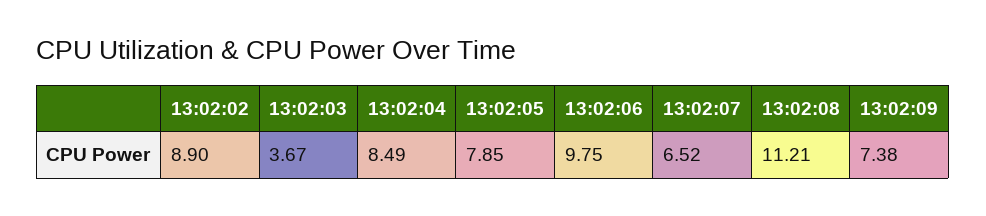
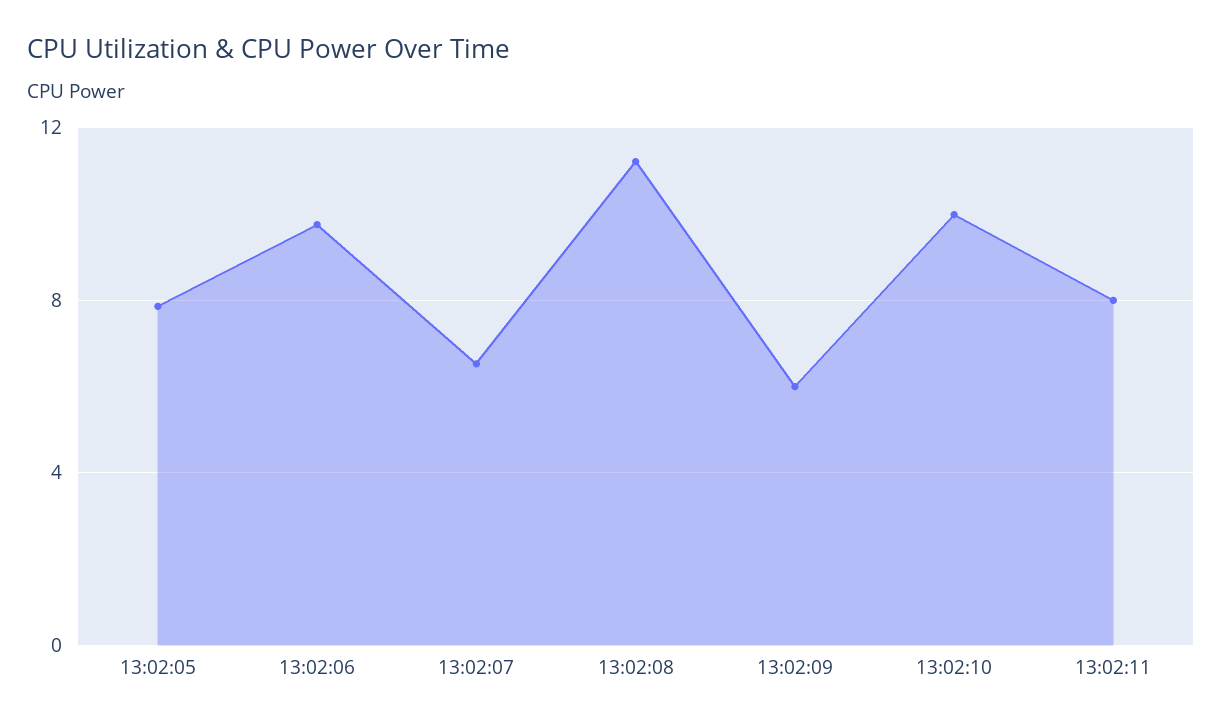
13:02:02: 8.9 -> none
13:02:03: 3.67 -> none
13:02:04: 8.49 -> none
13:02:09: 7.38 -> 6
13:02:10: none -> 10
13:02:11: none -> 8

